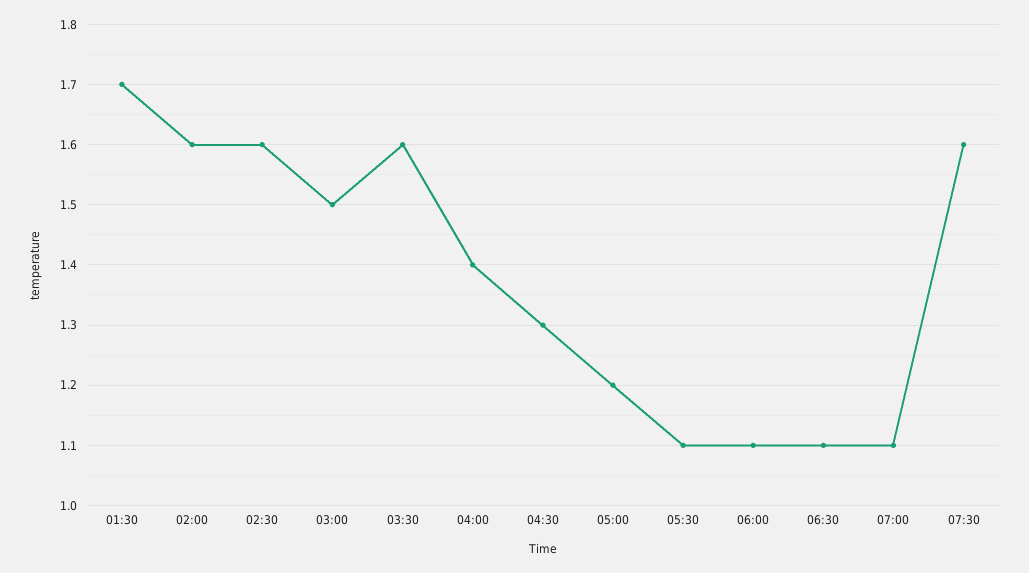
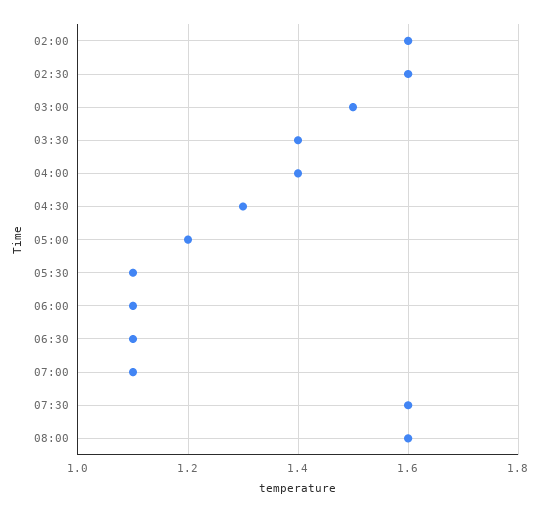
01:30: 1.7 -> none
03:30: 1.6 -> 1.4
08:00: none -> 1.6

